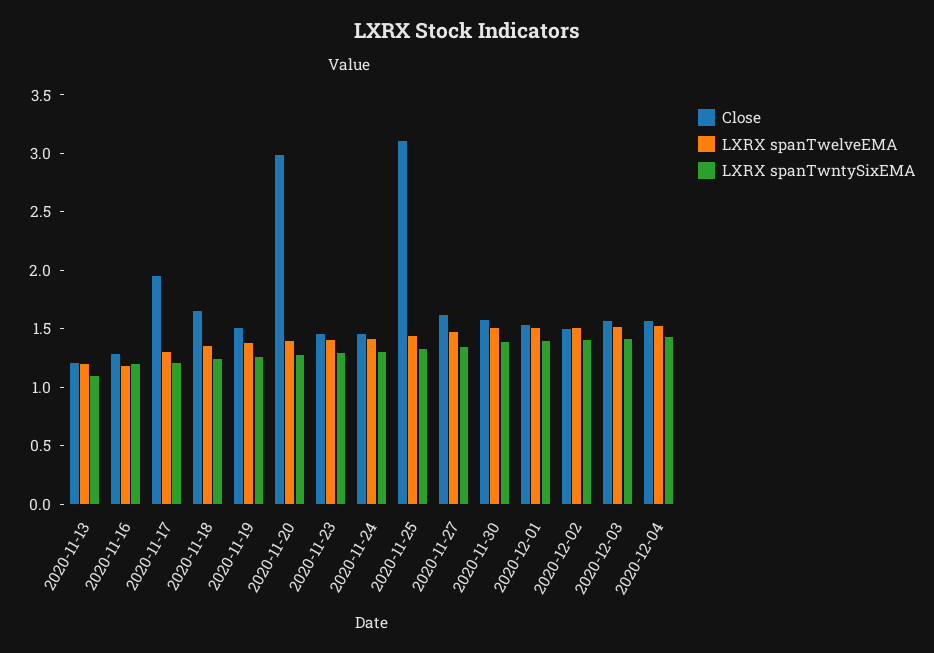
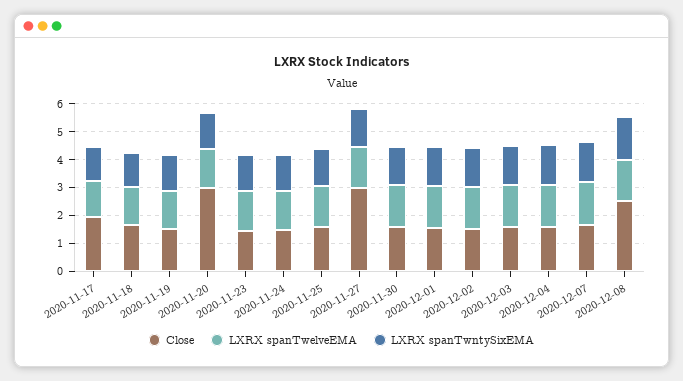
Close, 2020-11-13: 1.2 -> none
LXRX spanTwelveEMA, 2020-11-13: 1.2 -> none
LXRX spanTwntySixEMA, 2020-11-13: 1.1 -> none
Close, 2020-11-16: 1.3 -> none
LXRX spanTwelveEMA, 2020-11-16: 1.2 -> none
LXRX spanTwntySixEMA, 2020-11-16: 1.2 -> none
Close, 2020-11-25: 3.1 -> 1.5
Close, 2020-11-27: 1.6 -> 3
Close, 2020-12-07: none -> 1.5
LXRX spanTwelveEMA, 2020-12-07: none -> 1.5
LXRX spanTwntySixEMA, 2020-12-07: none -> 1.5
Close, 2020-12-08: none -> 2.5
LXRX spanTwelveEMA, 2020-12-08: none -> 1.5
LXRX spanTwntySixEMA, 2020-12-08: none -> 1.5

